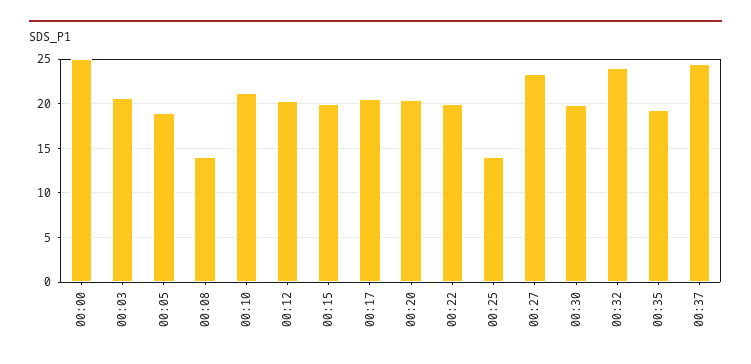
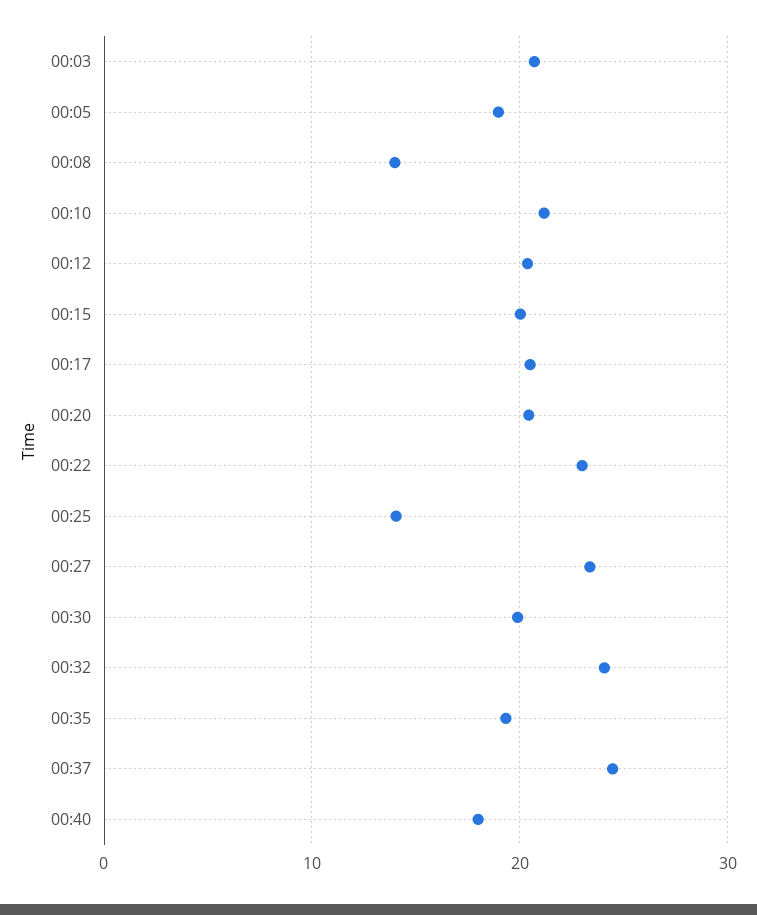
00:00: 25 -> none
00:22: 20 -> 23
00:40: none -> 18

